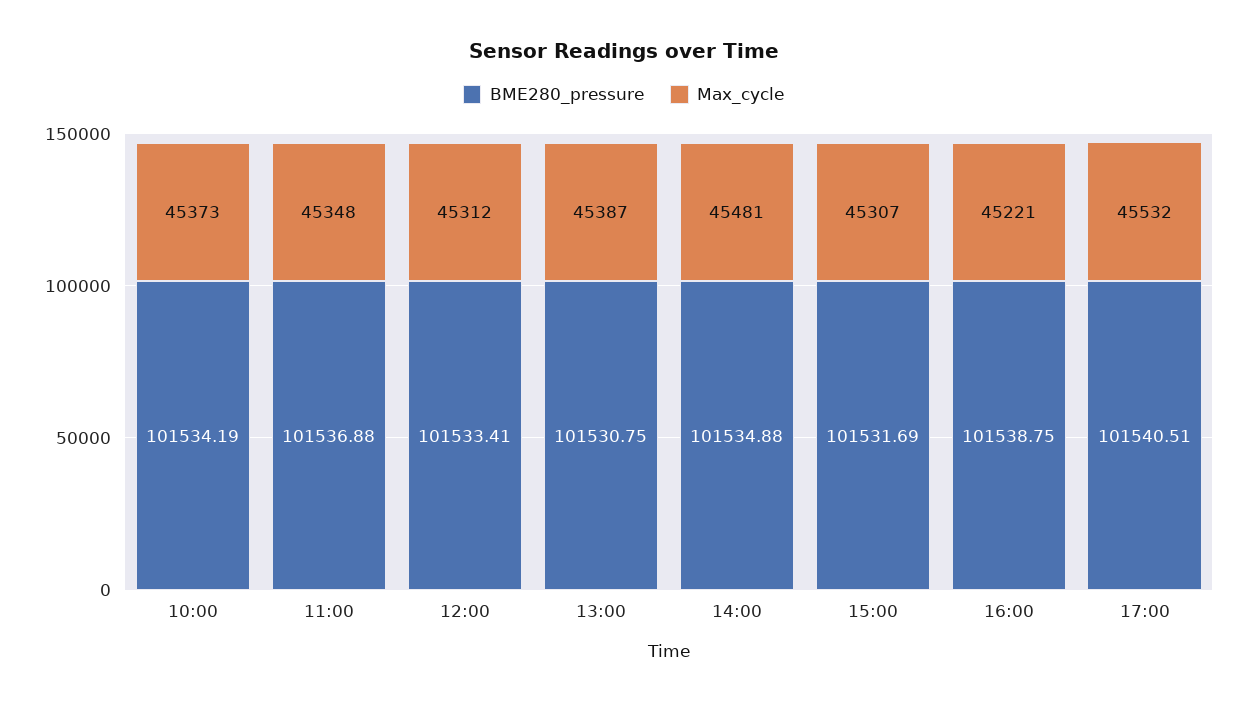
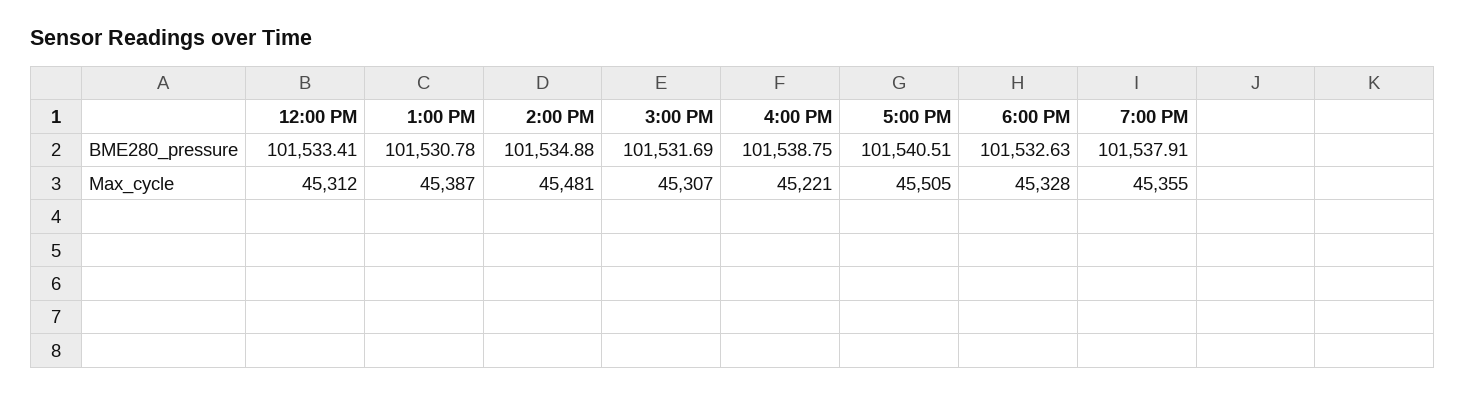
BME280_pressure, 10:00: 101534.19 -> none
Max_cycle, 10:00: 45373 -> none
BME280_pressure, 11:00: 101536.88 -> none
Max_cycle, 11:00: 45348 -> none
BME280_pressure, 13:00: 101530.75 -> 101530.78
Max_cycle, 17:00: 45532 -> 45505
BME280_pressure, 6:00 PM: none -> 101532.63
BME280_pressure, 7:00 PM: none -> 101537.91
Max_cycle, 6:00 PM: none -> 45328
Max_cycle, 7:00 PM: none -> 45355

